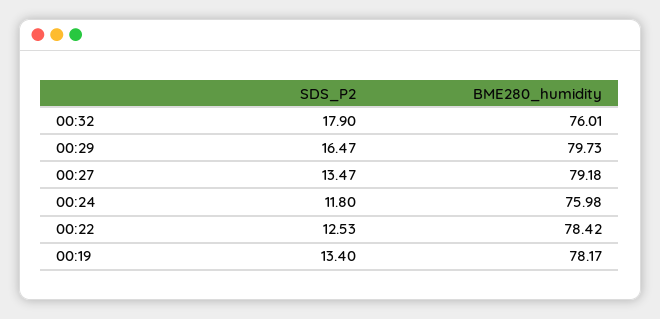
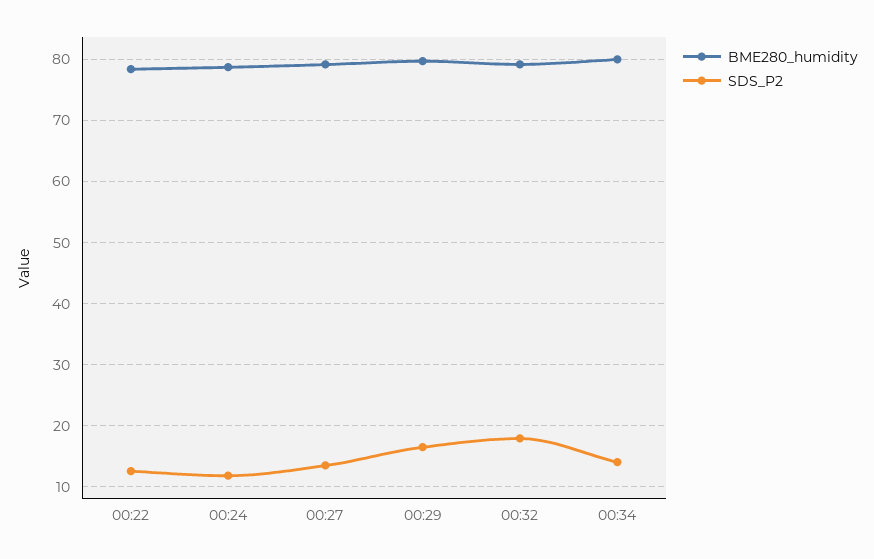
BME280_humidity, 00:32: 76.01 -> 79
BME280_humidity, 00:24: 75.98 -> 79
SDS_P2, 00:19: 13.4 -> none
BME280_humidity, 00:19: 78.17 -> none
BME280_humidity, 00:34: none -> 80
SDS_P2, 00:34: none -> 14

